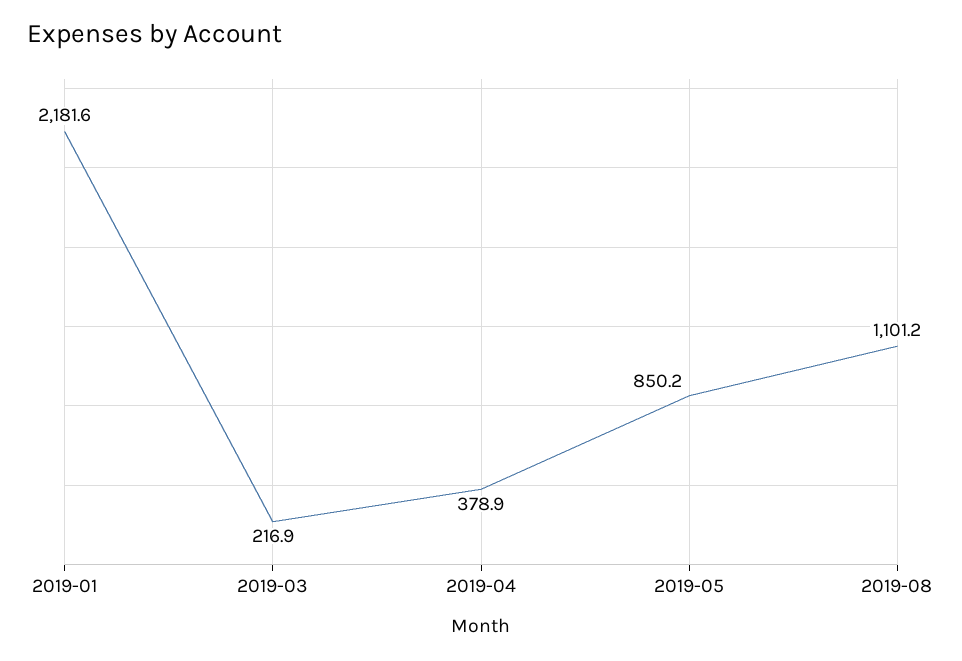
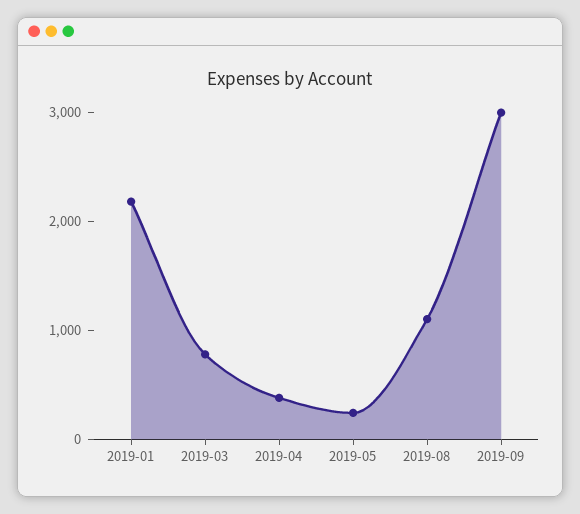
2019-03: 216.9 -> 800
2019-05: 850.2 -> 200
2019-09: none -> 3000

